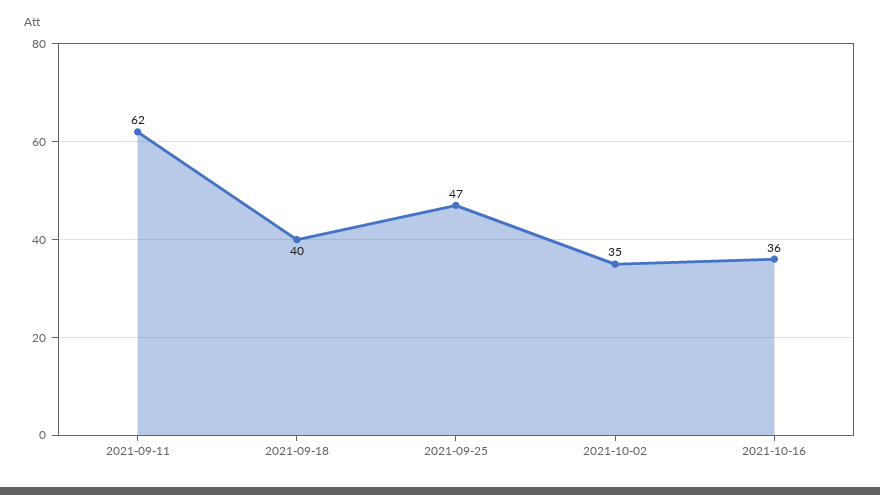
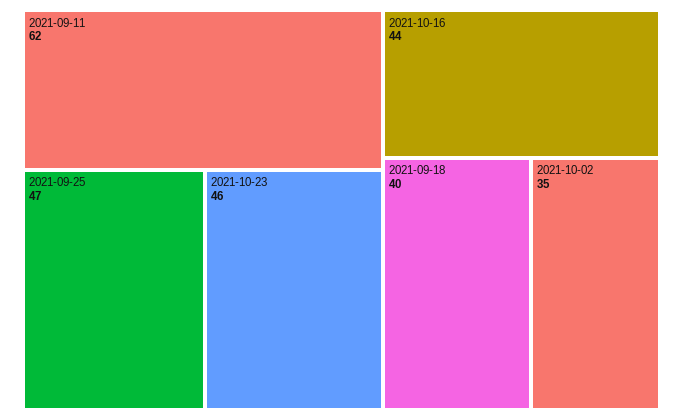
2021-10-16: 36 -> 44
2021-10-23: none -> 46

